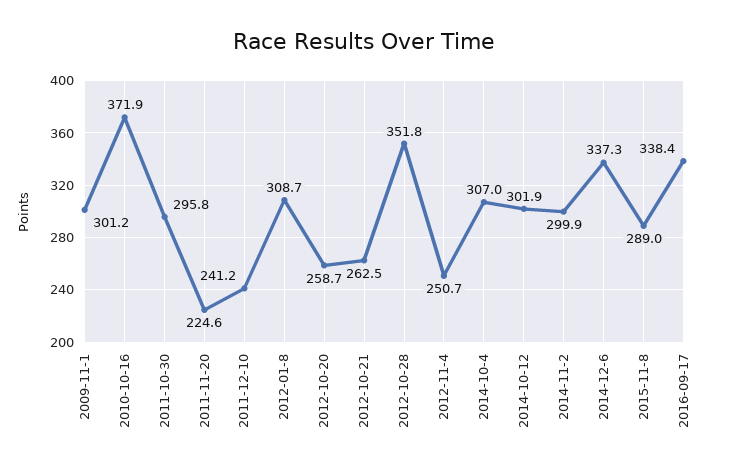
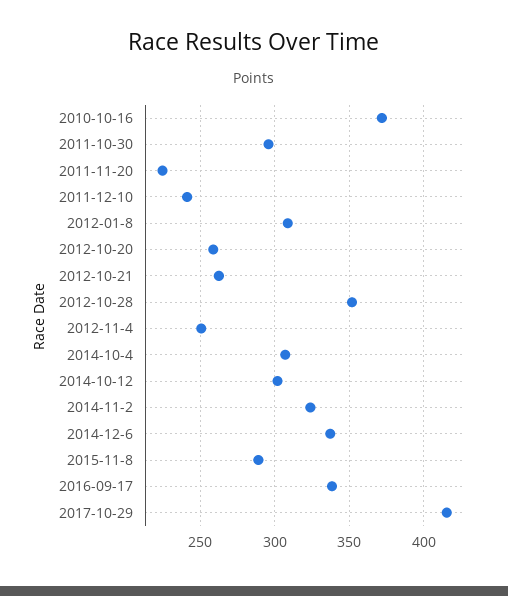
2009-11-1: 301.2 -> none
2014-11-2: 299.9 -> 325
2017-10-29: none -> 415

